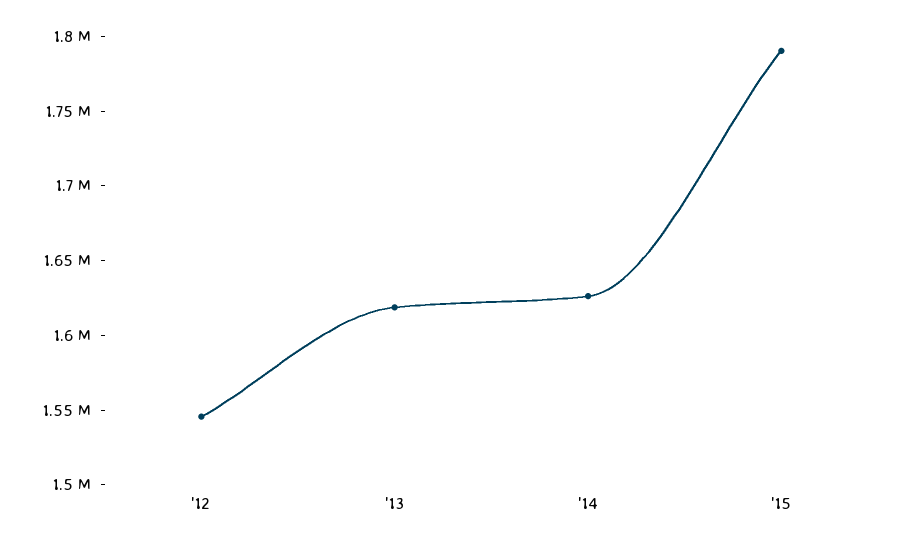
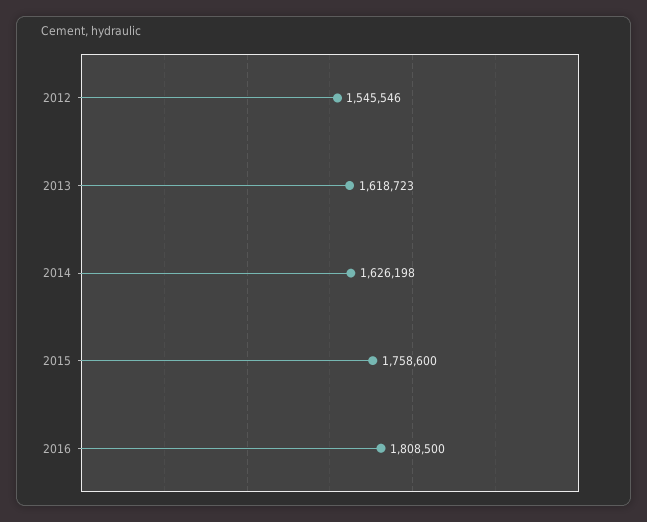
'15: 1790000 -> 1758600
2016: none -> 1808500

